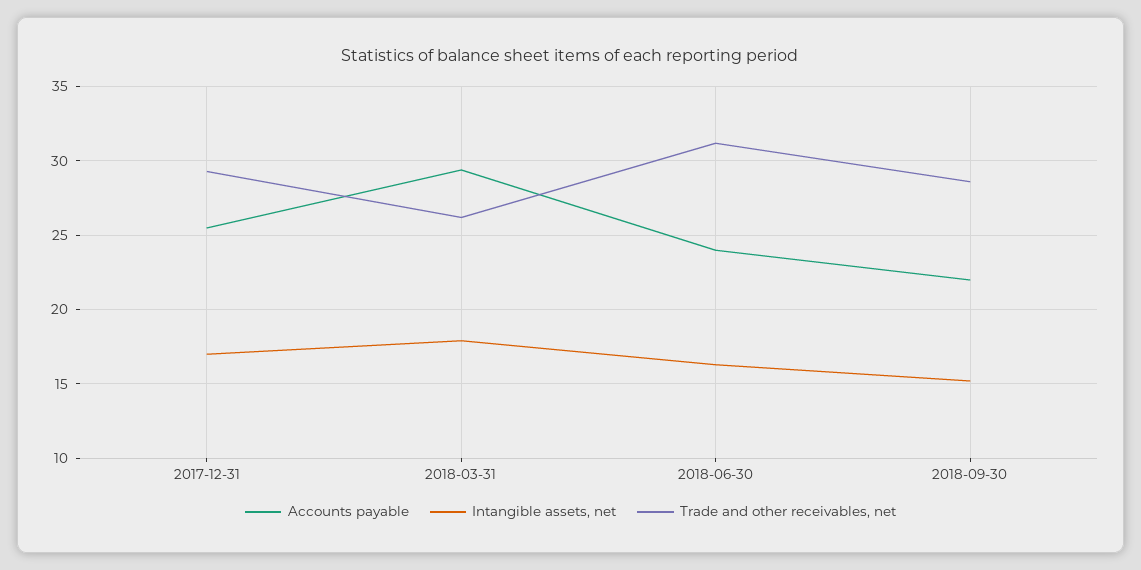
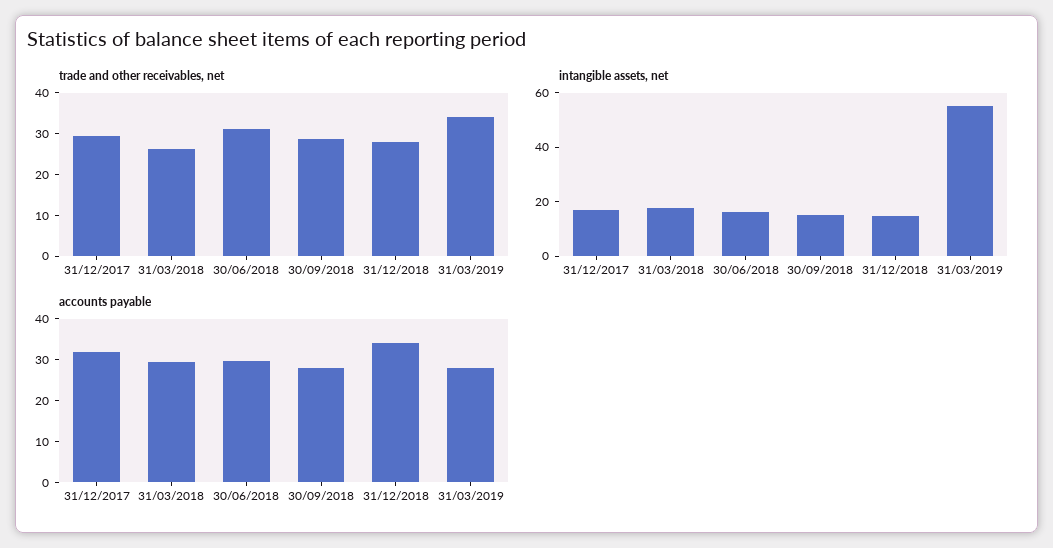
Accounts payable, 2017-12-31: 25.5 -> 32
Accounts payable, 2018-06-30: 24 -> 30
Accounts payable, 2018-09-30: 22 -> 28
Trade and other receivables, net, 31/12/2018: none -> 28
Trade and other receivables, net, 31/03/2019: none -> 34
Intangible assets, net, 31/12/2018: none -> 15
Intangible assets, net, 31/03/2019: none -> 55
Accounts payable, 31/12/2018: none -> 34
Accounts payable, 31/03/2019: none -> 28

